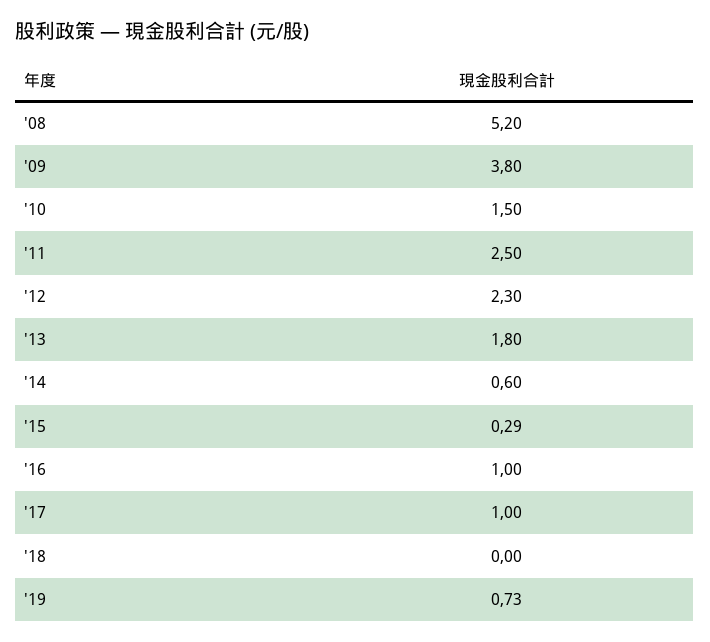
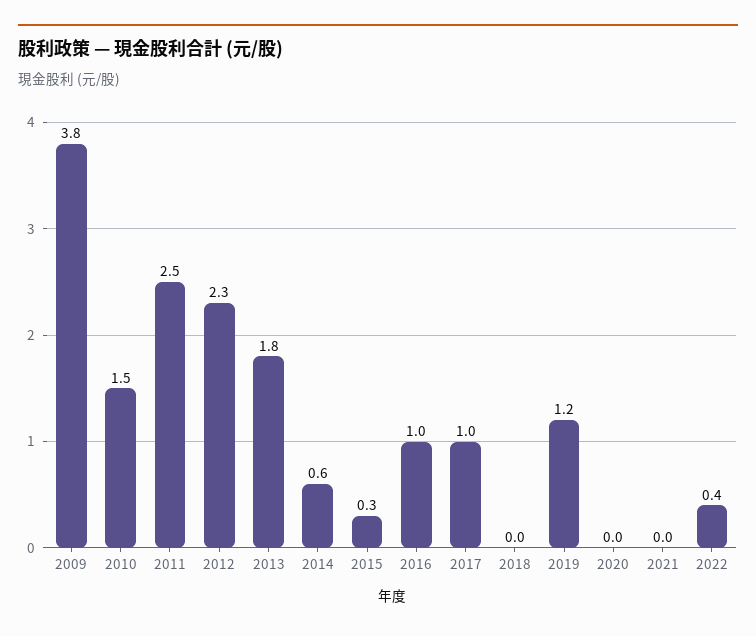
'08: 5.2 -> none
'19: 0.73 -> 1.2
2020: none -> 0
2021: none -> 0
2022: none -> 0.4

